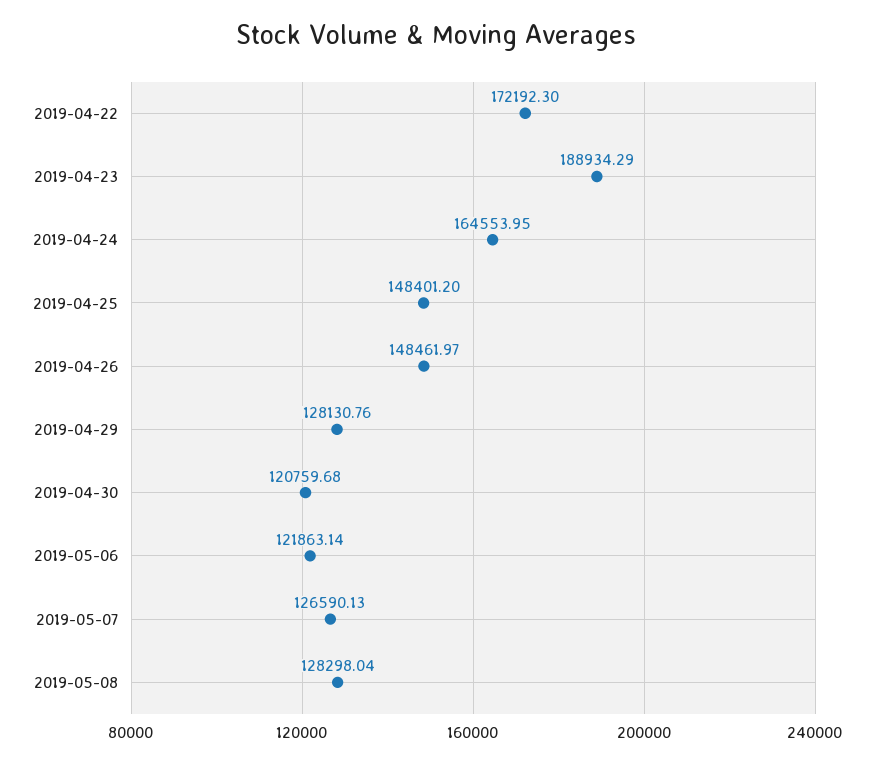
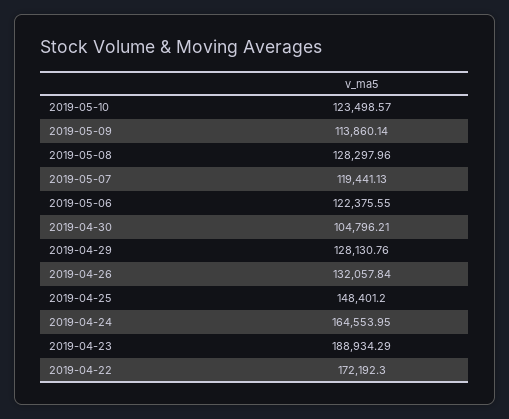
2019-04-26: 148461.97 -> 132057.84
2019-04-30: 120759.68 -> 104796.21
2019-05-06: 121863.14 -> 122375.55
2019-05-07: 126590.13 -> 119441.13
2019-05-08: 128298.04 -> 128297.96
2019-05-10: none -> 123498.57
2019-05-09: none -> 113860.14

